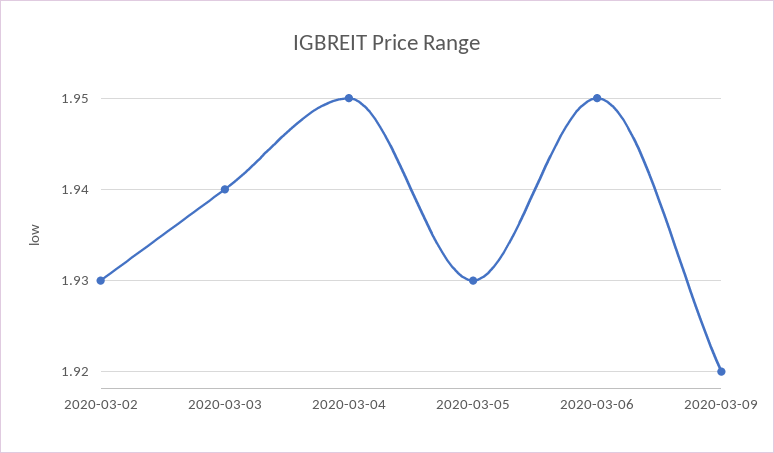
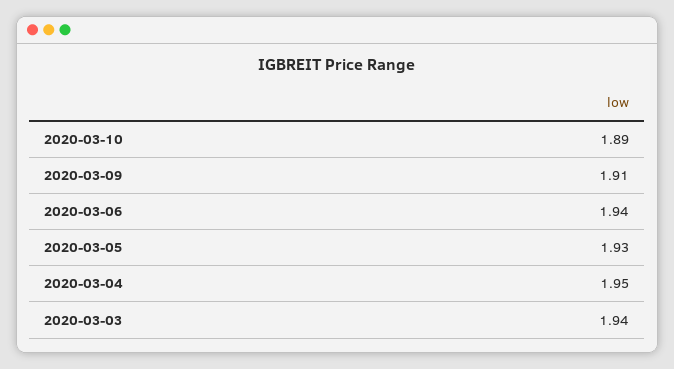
2020-03-02: 1.93 -> none
2020-03-06: 1.95 -> 1.94
2020-03-09: 1.92 -> 1.91
2020-03-10: none -> 1.89

